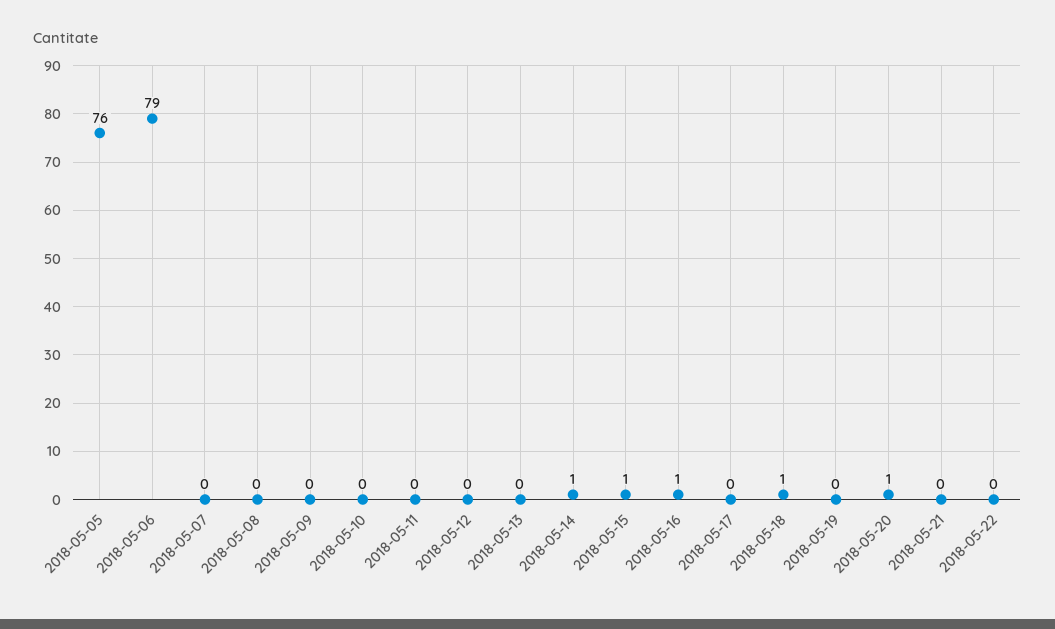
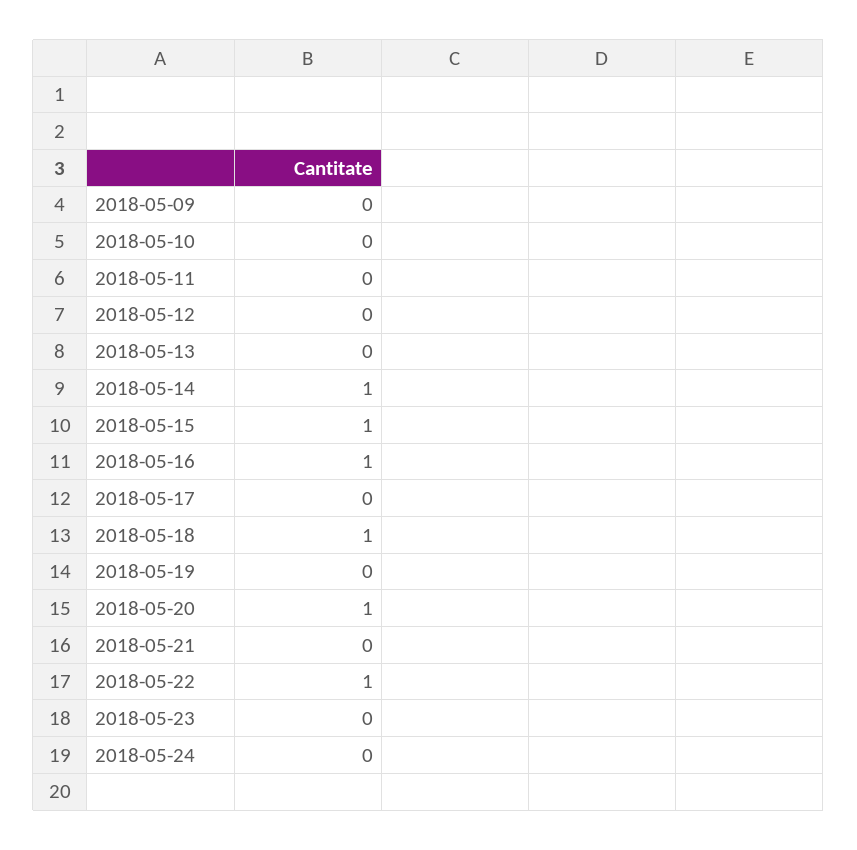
2018-05-05: 76 -> none
2018-05-06: 79 -> none
2018-05-07: 0 -> none
2018-05-08: 0 -> none
2018-05-22: 0 -> 1
2018-05-23: none -> 0
2018-05-24: none -> 0

